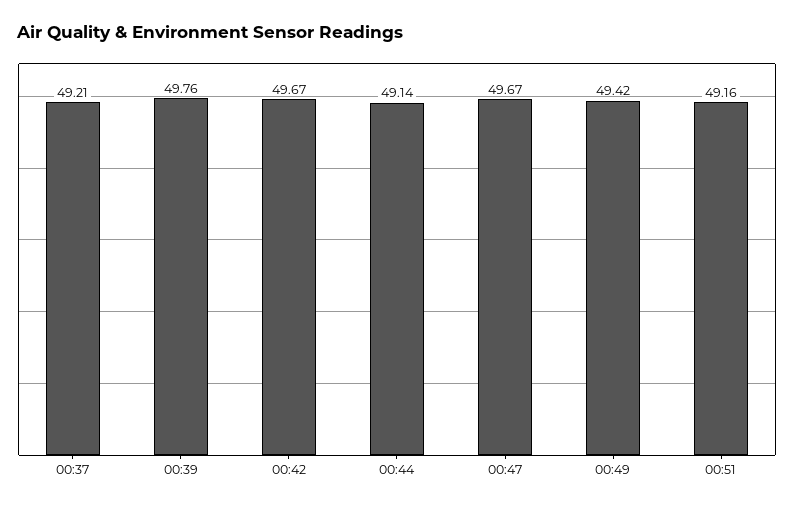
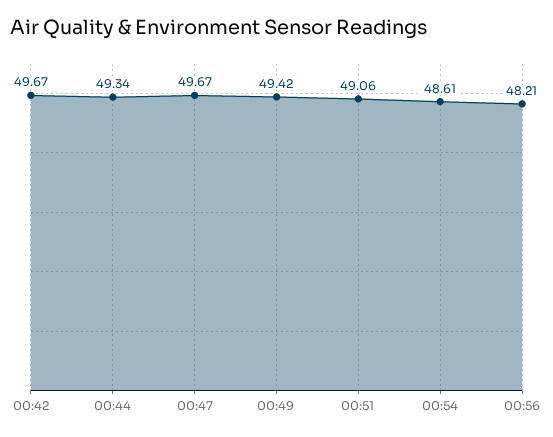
00:37: 49.21 -> none
00:39: 49.76 -> none
00:44: 49.14 -> 49.34
00:51: 49.16 -> 49.06
00:54: none -> 48.61
00:56: none -> 48.21

